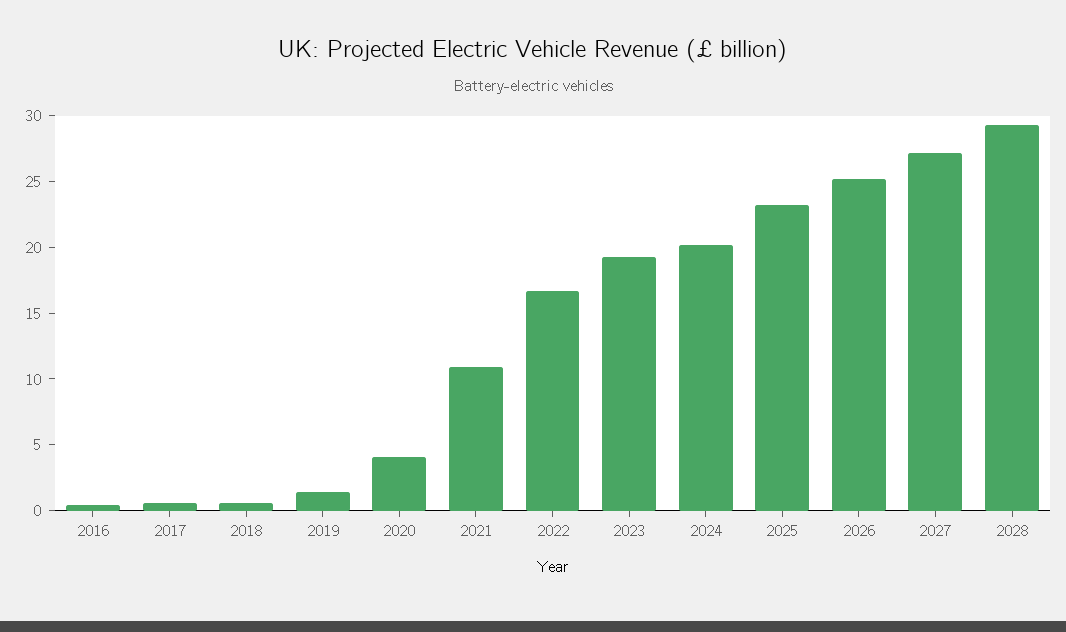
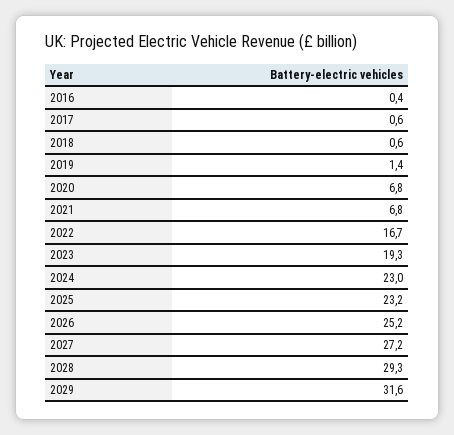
2020: 4 -> 6.8
2021: 11 -> 6.8
2024: 20 -> 23
2029: none -> 31.6

